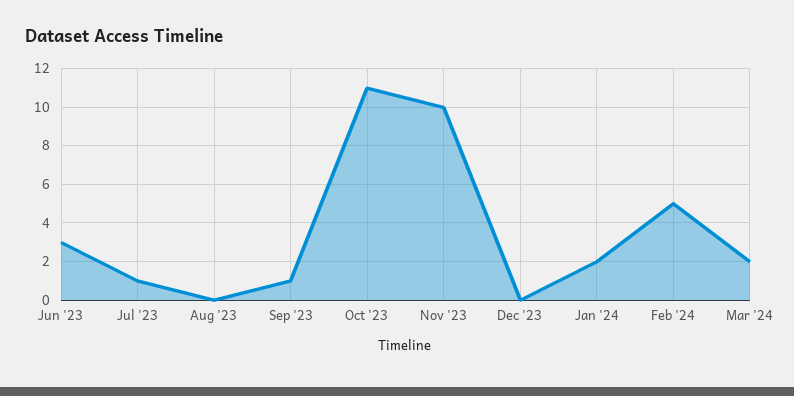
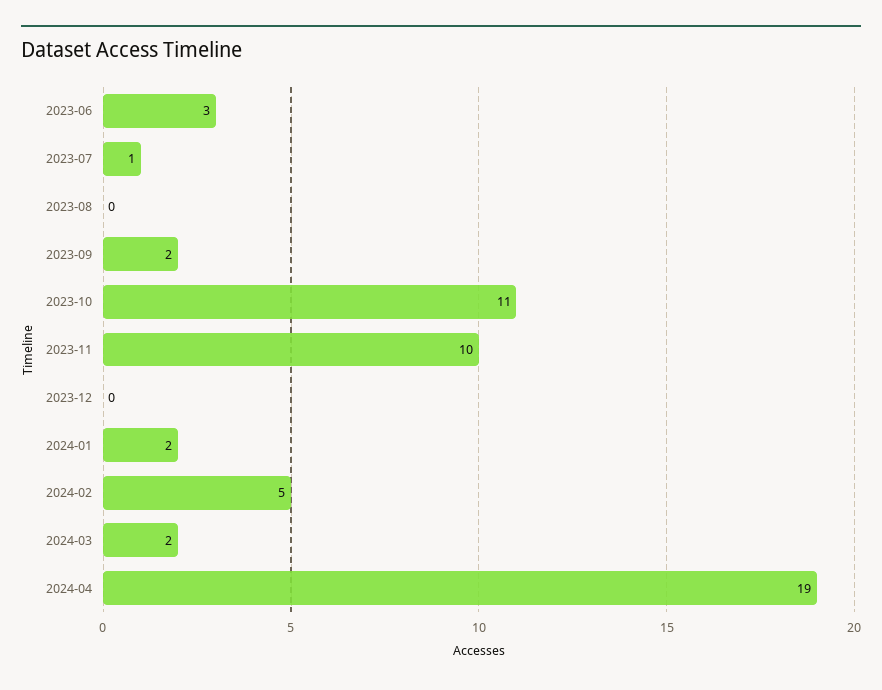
Sep '23: 1 -> 2
2024-04: none -> 19

